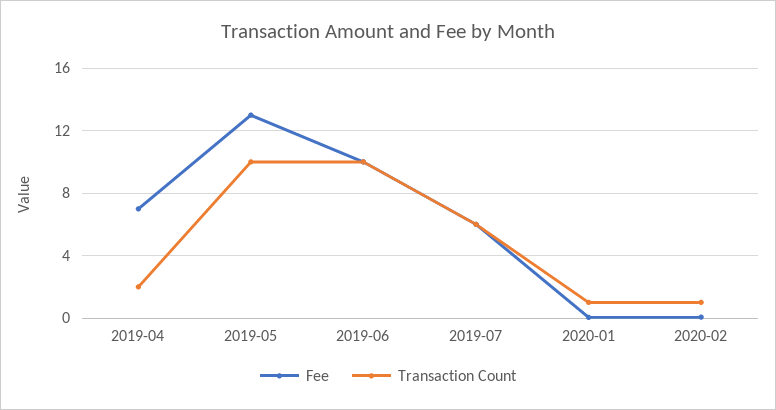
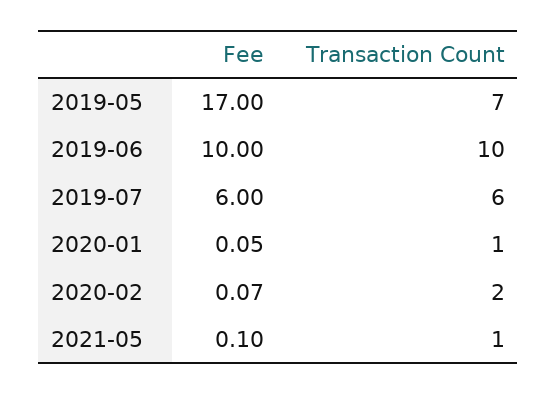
Fee, 2019-04: 7 -> none
Transaction Count, 2019-04: 2 -> none
Fee, 2019-05: 13 -> 17
Transaction Count, 2019-05: 10 -> 7
Transaction Count, 2020-02: 1 -> 2
Fee, 2021-05: none -> 0.1
Transaction Count, 2021-05: none -> 1

